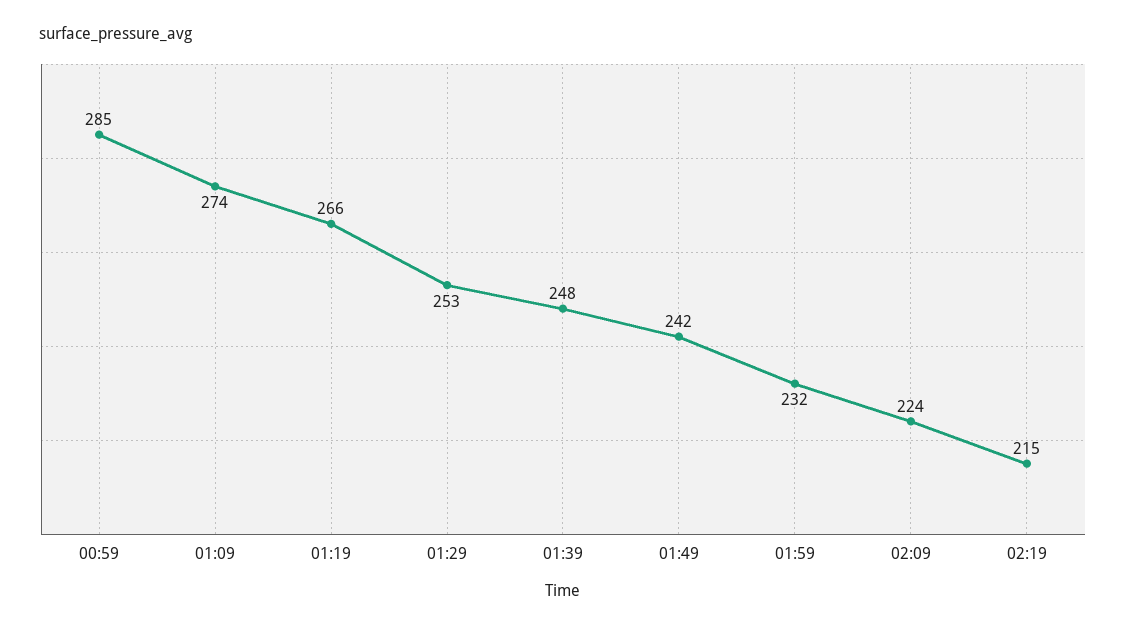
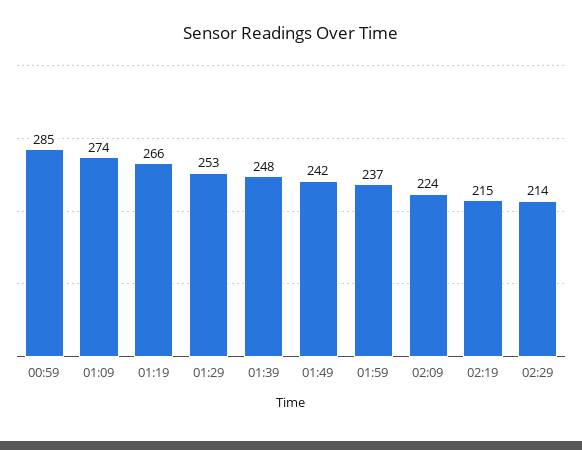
01:59: 232 -> 237
02:29: none -> 214

